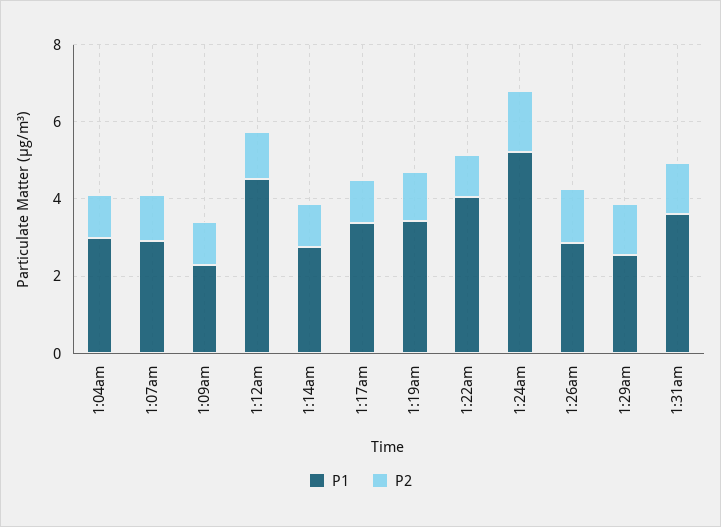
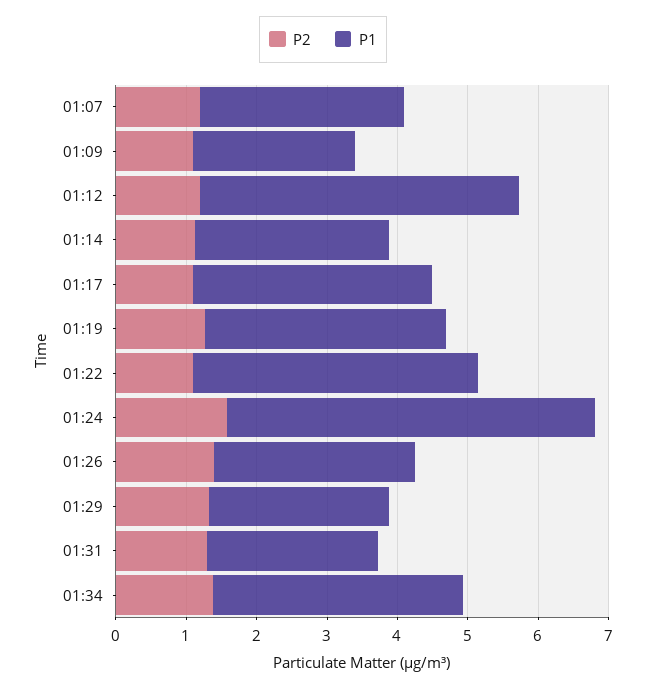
P1, 1:04am: 3 -> none
P2, 1:04am: 1 -> none
P1, 1:31am: 3.5 -> 2.4
P2, 01:34: none -> 1.4
P1, 01:34: none -> 3.6

